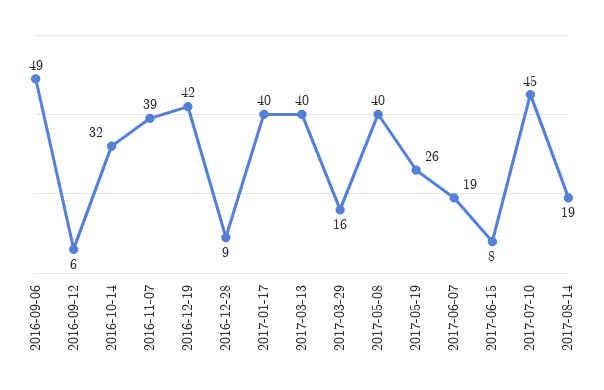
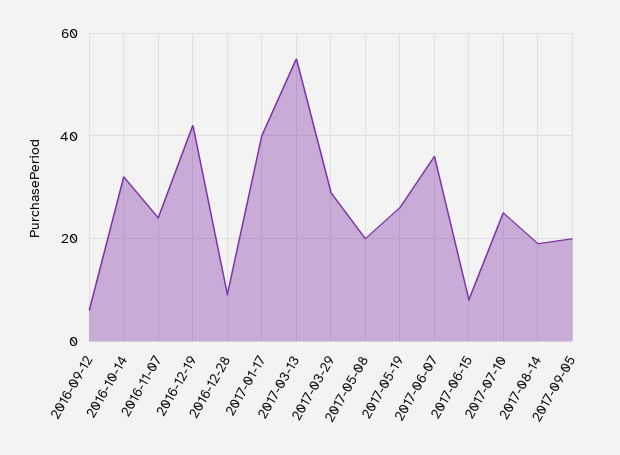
2016-09-06: 49 -> none
2016-11-07: 39 -> 25
2017-03-13: 40 -> 55
2017-03-29: 16 -> 30
2017-05-08: 40 -> 20
2017-06-07: 19 -> 35
2017-07-10: 45 -> 25
2017-09-05: none -> 20

